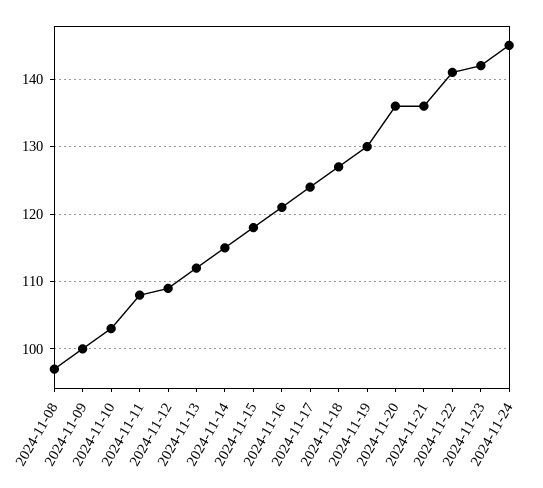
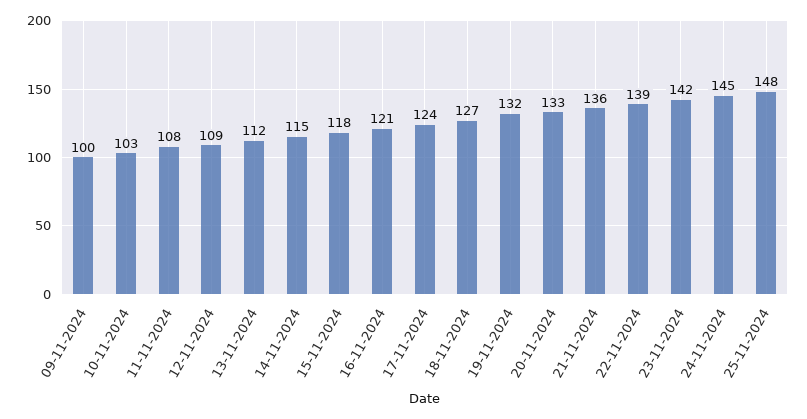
2024-11-08: 97 -> none
2024-11-19: 130 -> 132
2024-11-20: 136 -> 133
2024-11-22: 141 -> 139
25-11-2024: none -> 148

